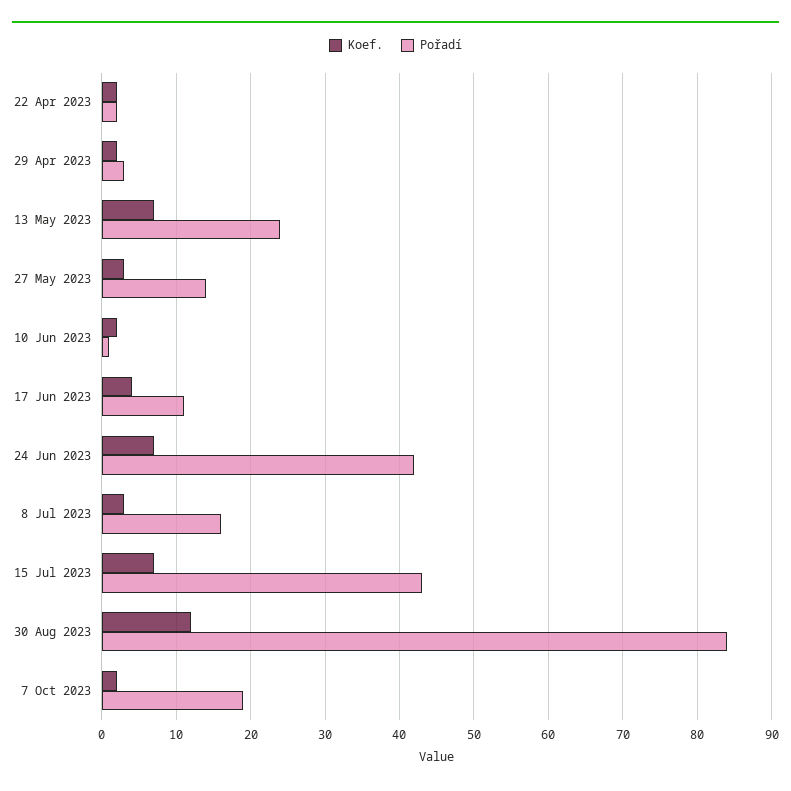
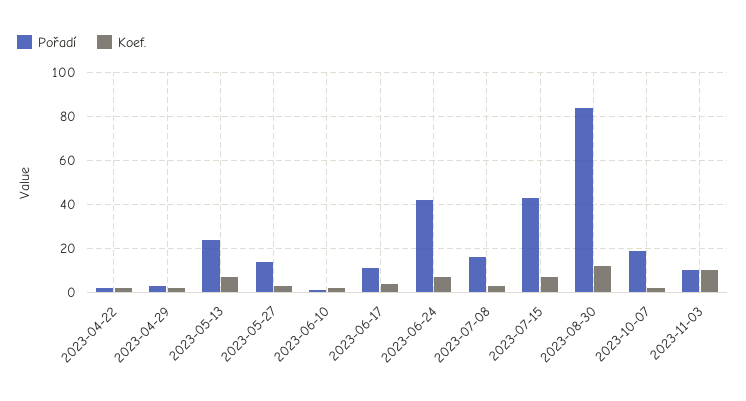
Pořadí, 2023-11-03: none -> 10
Koef., 2023-11-03: none -> 10

